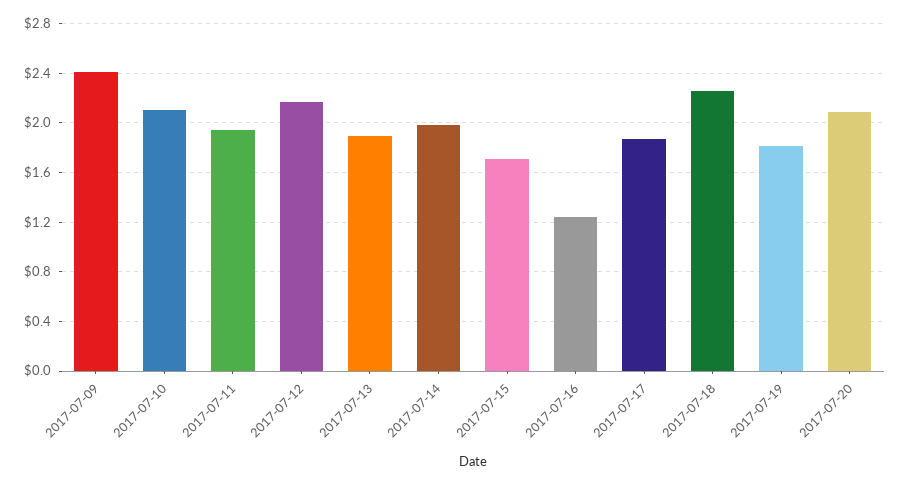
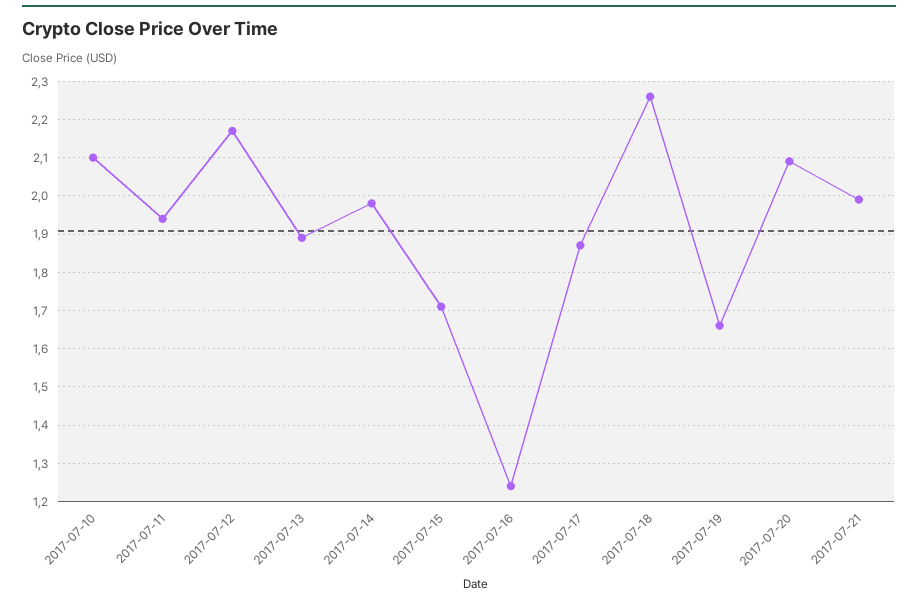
2017-07-09: 2.4 -> none
2017-07-19: 1.8 -> 1.65
2017-07-21: none -> 2

